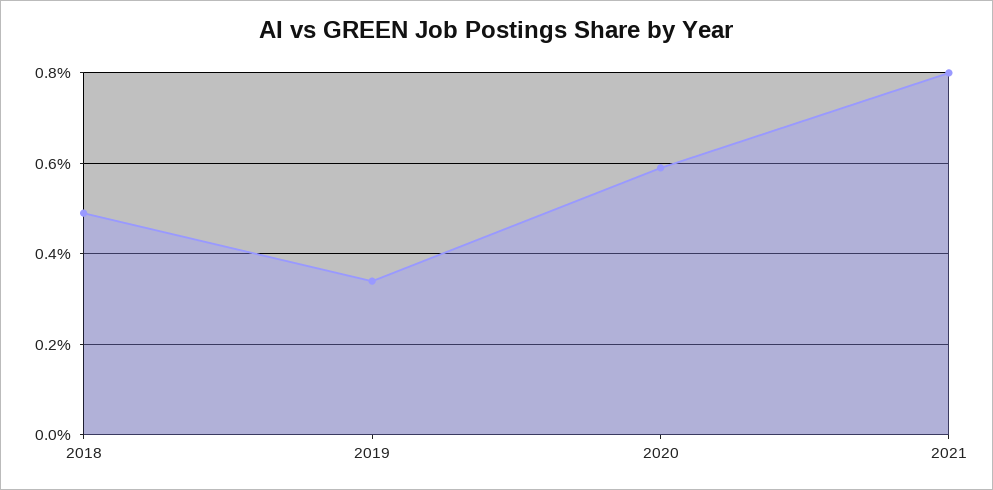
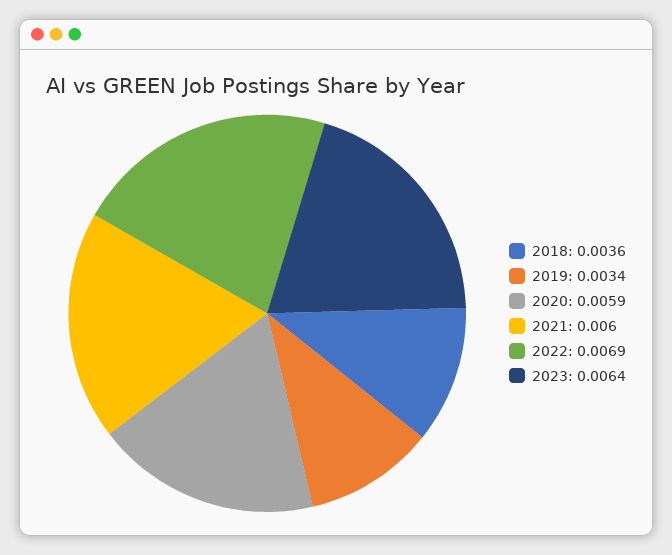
2018: 0.005 -> 0.0036
2021: 0.008 -> 0.006
2022: none -> 0.0069
2023: none -> 0.0064

